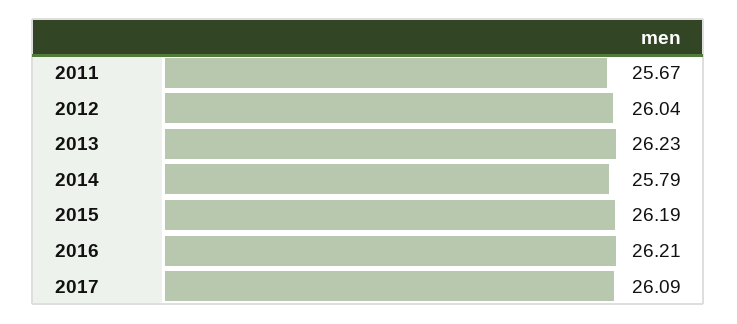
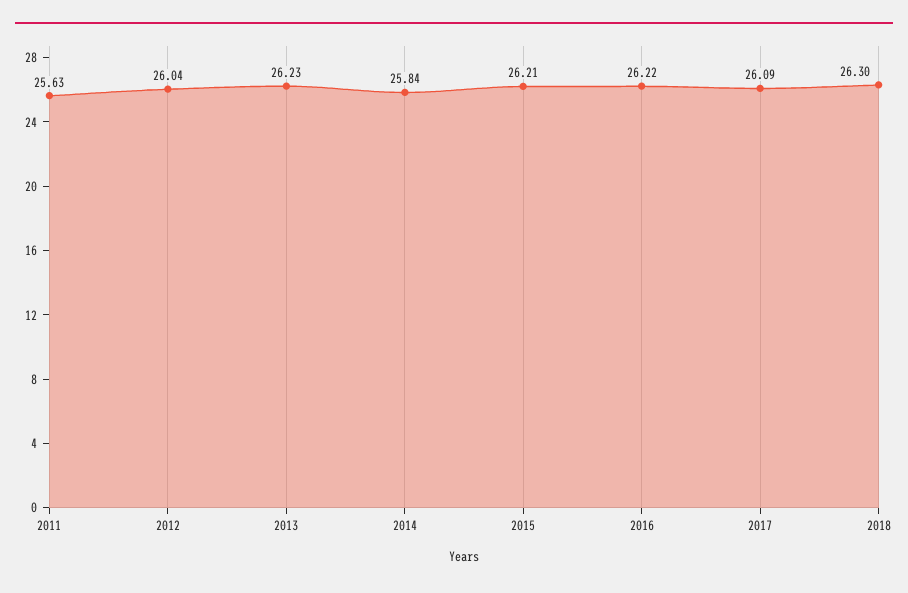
2011: 25.67 -> 25.63
2014: 25.79 -> 25.84
2015: 26.19 -> 26.21
2016: 26.21 -> 26.22
2018: none -> 26.3

